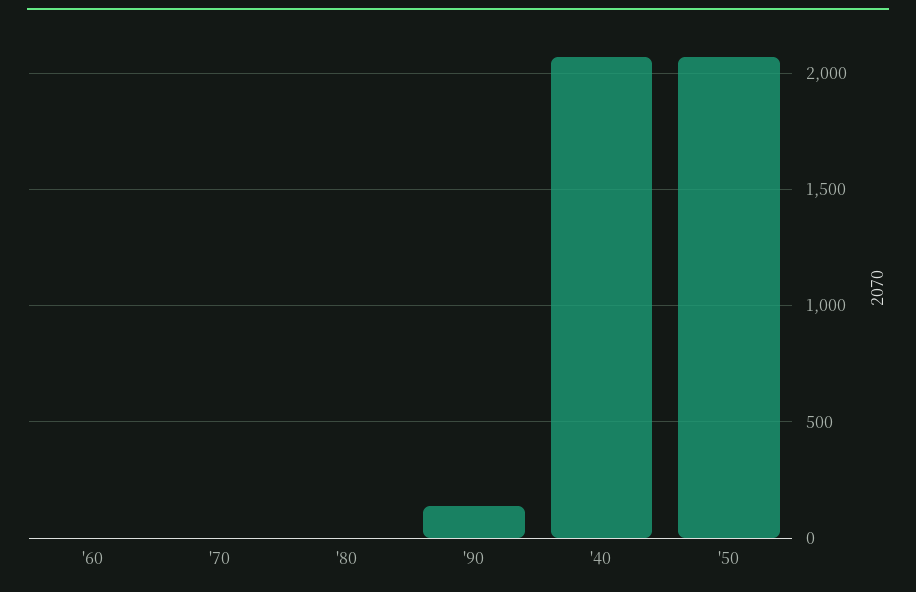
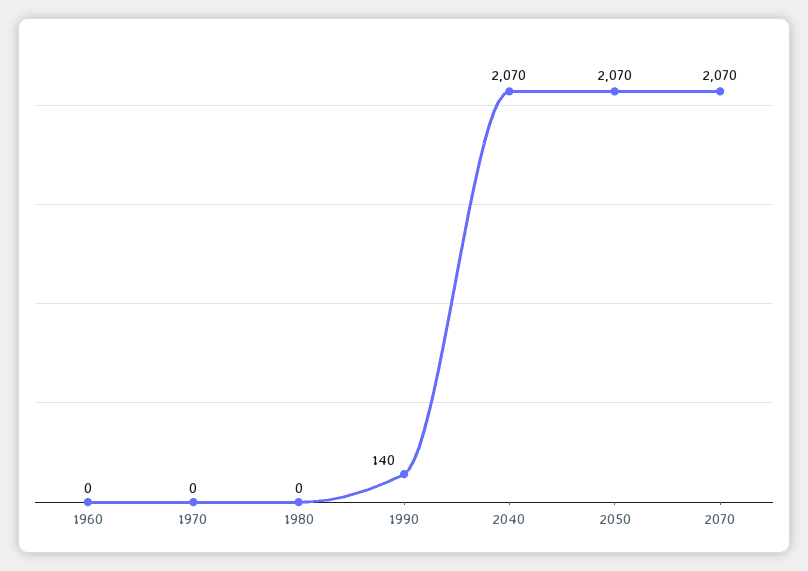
2070: none -> 2070

